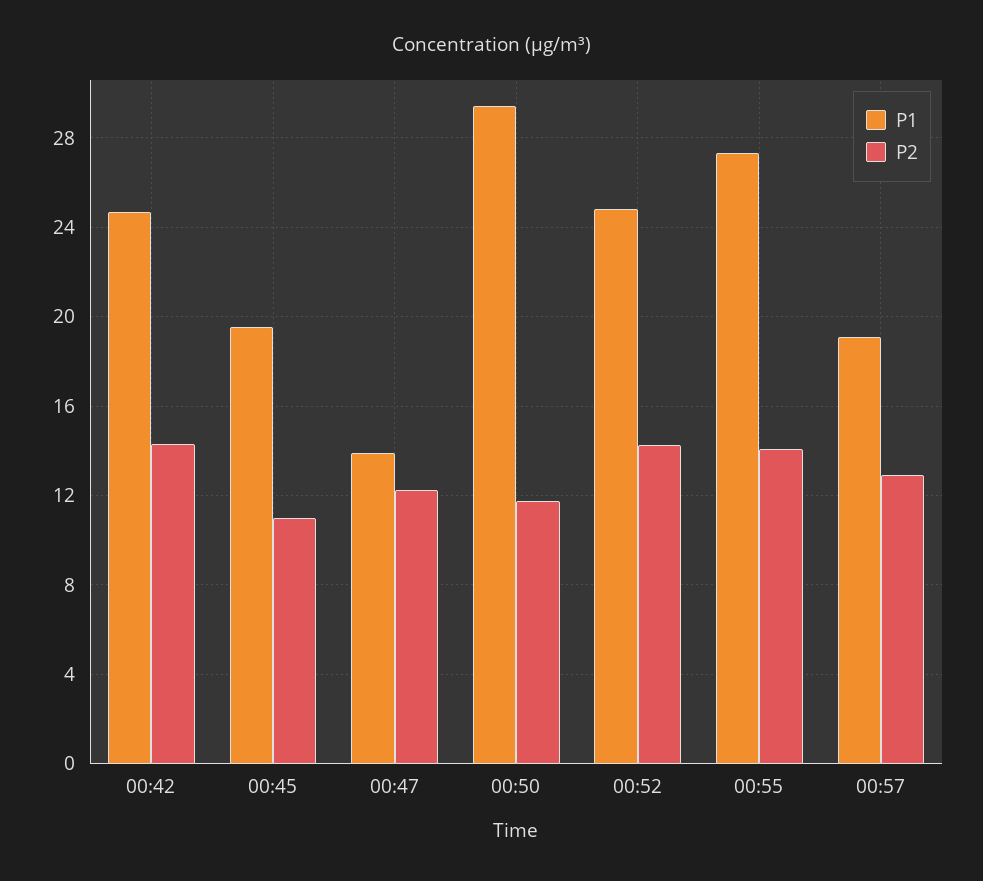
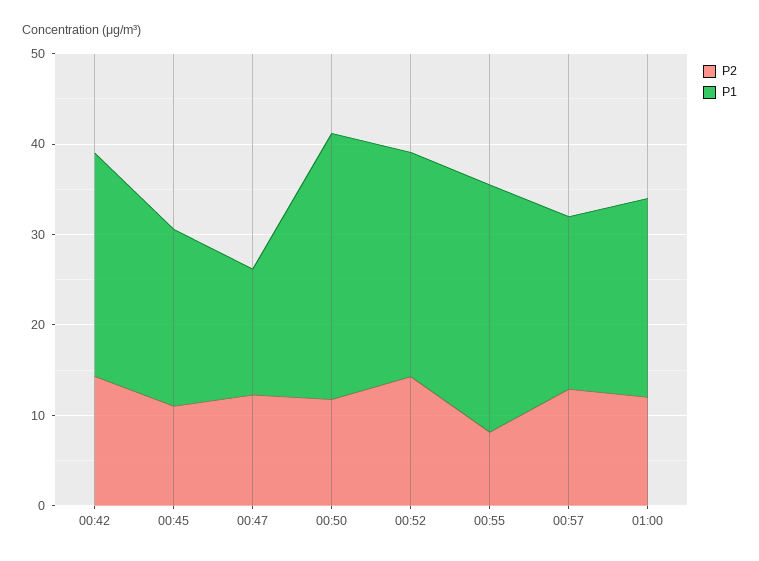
P2, 00:55: 14 -> 8
P2, 01:00: none -> 12
P1, 01:00: none -> 22

